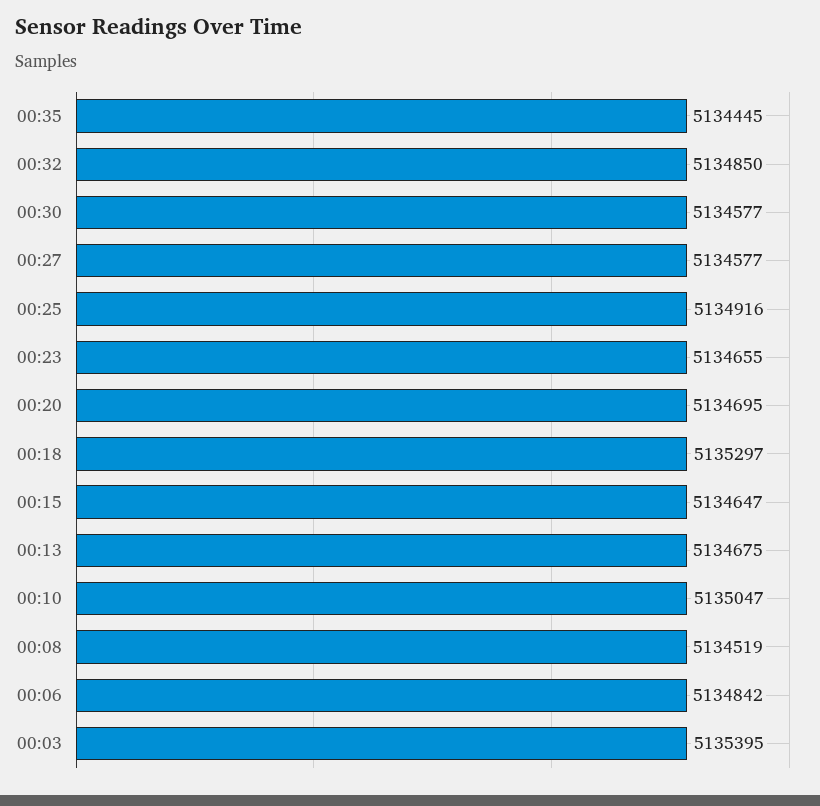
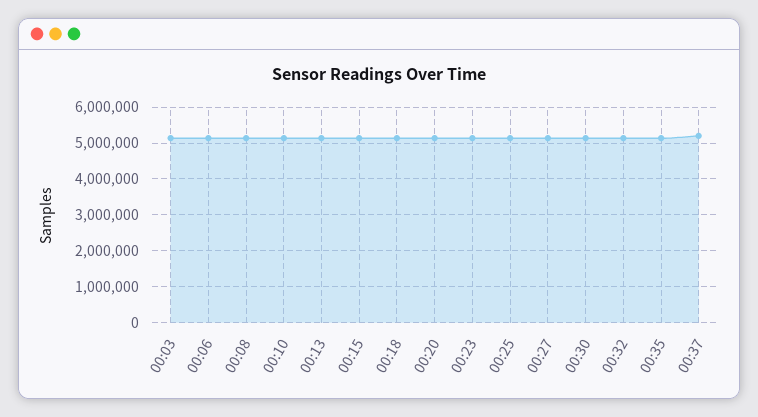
00:37: none -> 5200000

